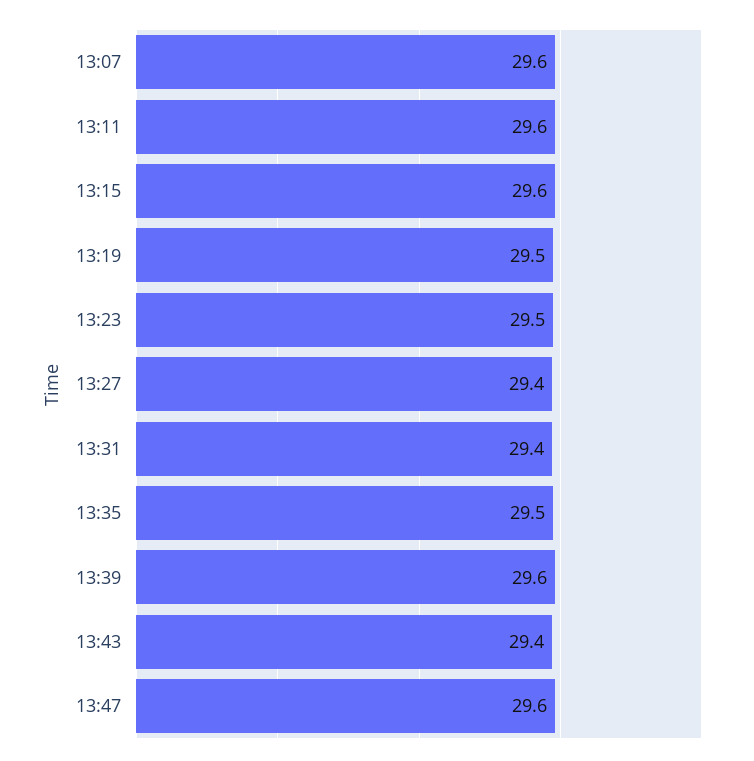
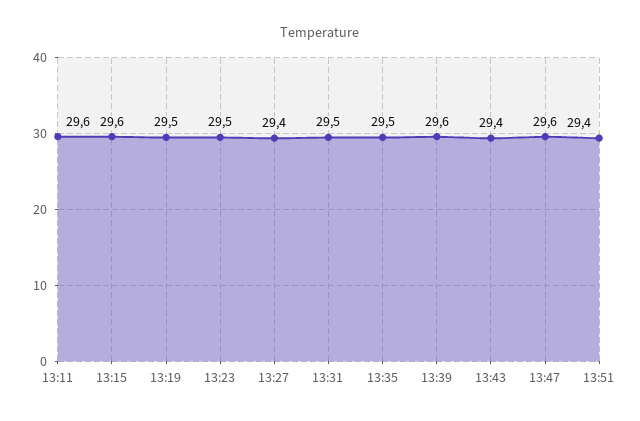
13:07: 29.6 -> none
13:31: 29.4 -> 29.5
13:51: none -> 29.4

